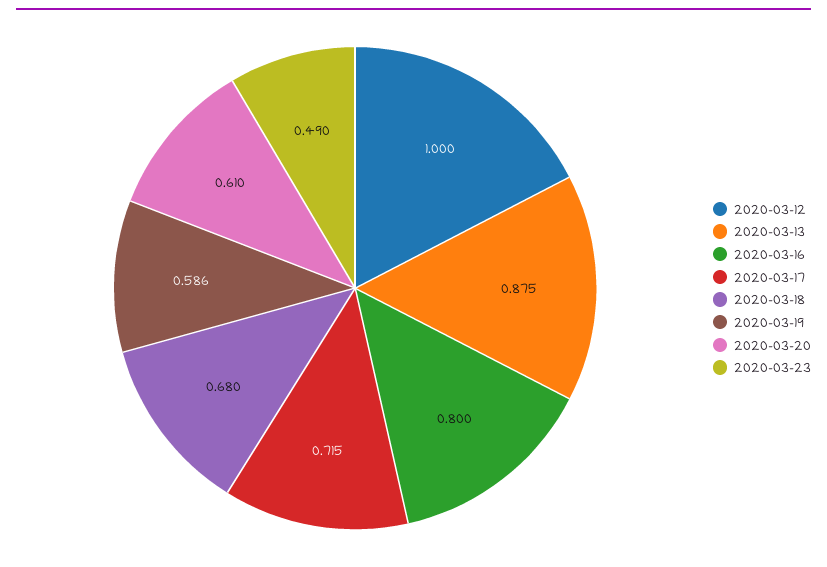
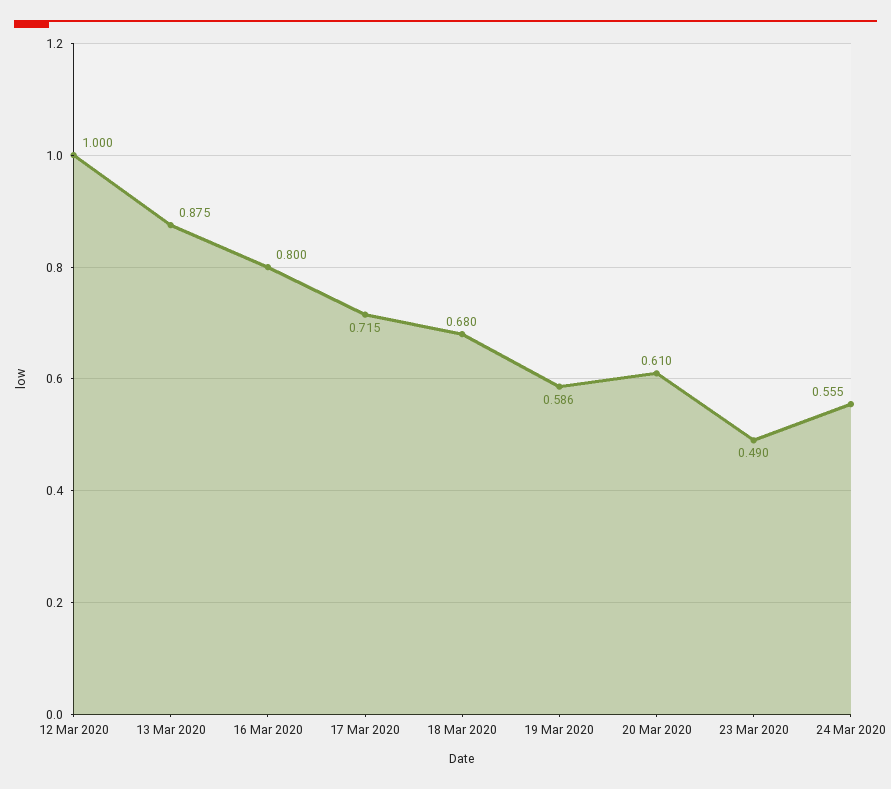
24 Mar 2020: none -> 0.555

